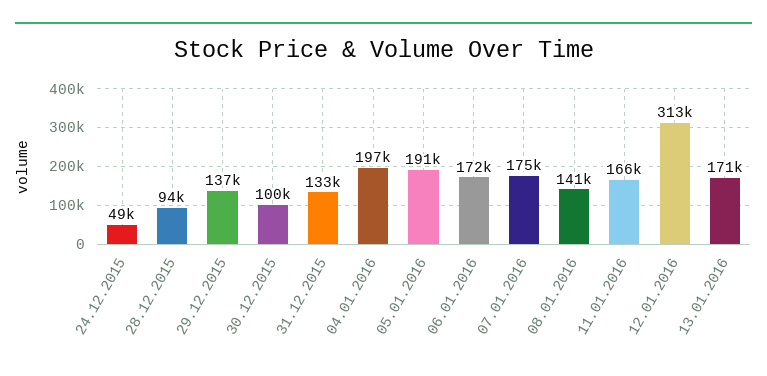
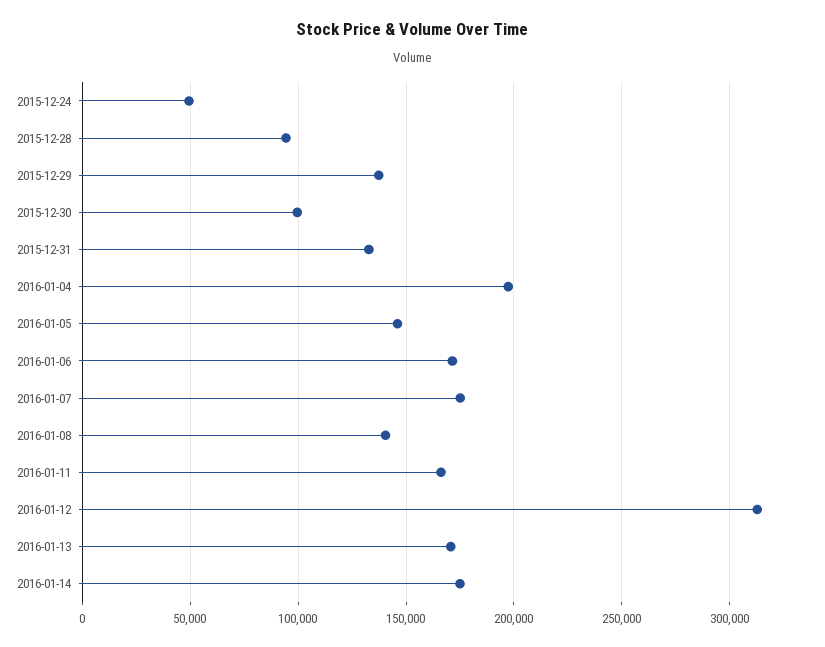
05.01.2016: 191000 -> 145000
2016-01-14: none -> 175000

